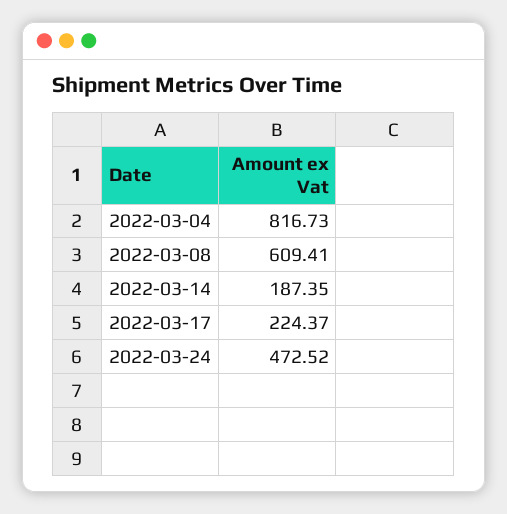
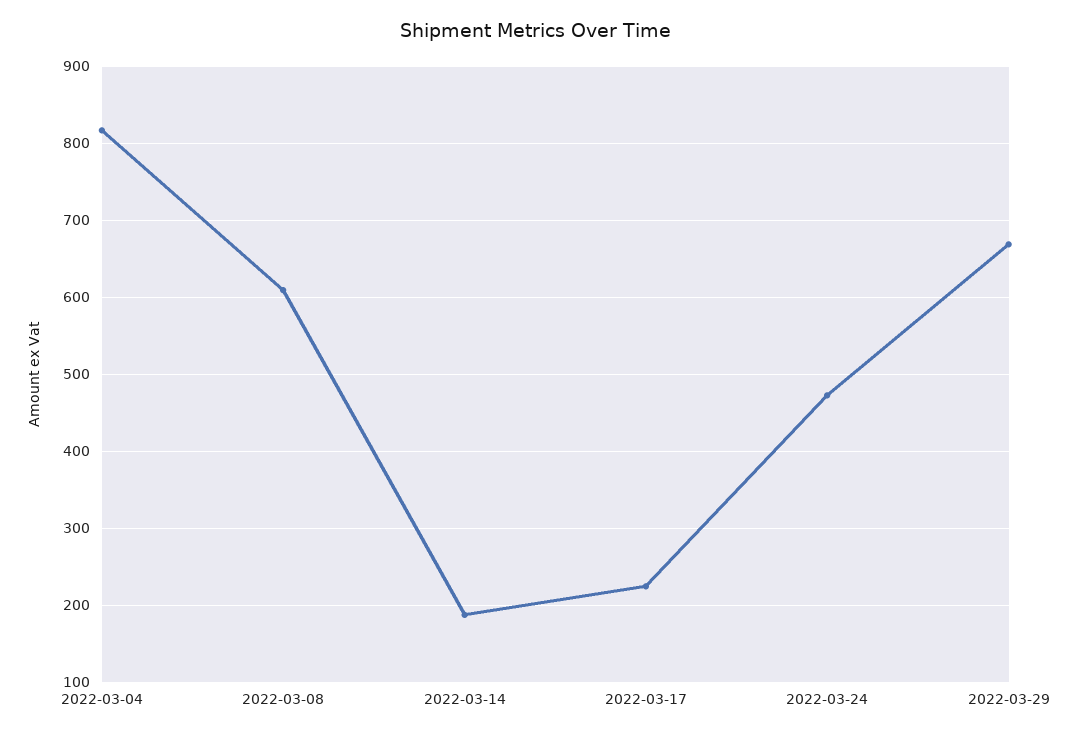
2022-03-29: none -> 670

